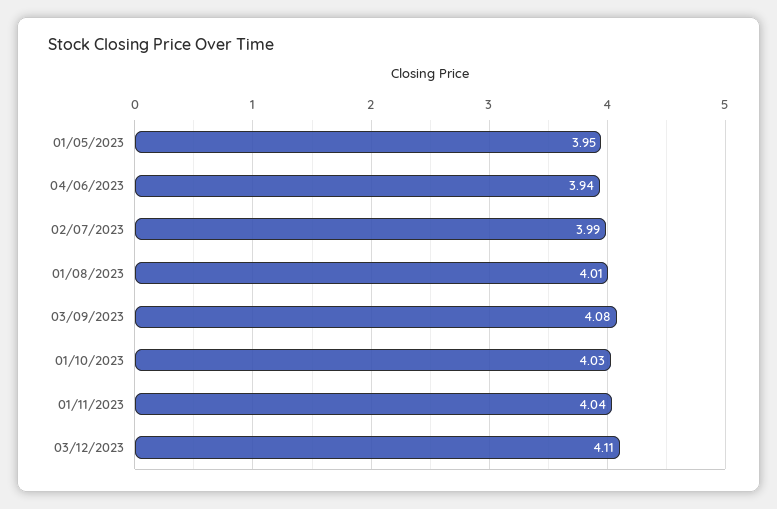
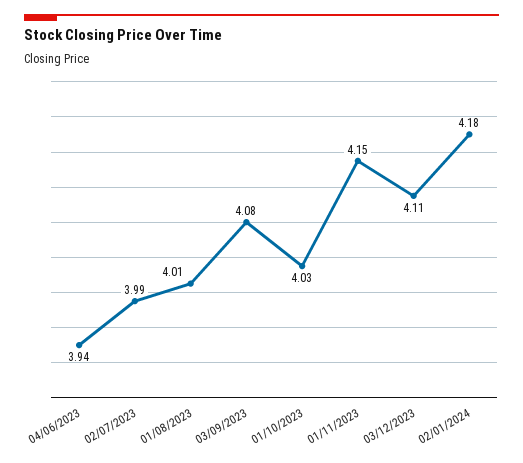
01/05/2023: 3.95 -> none
01/11/2023: 4.04 -> 4.15
02/01/2024: none -> 4.18

